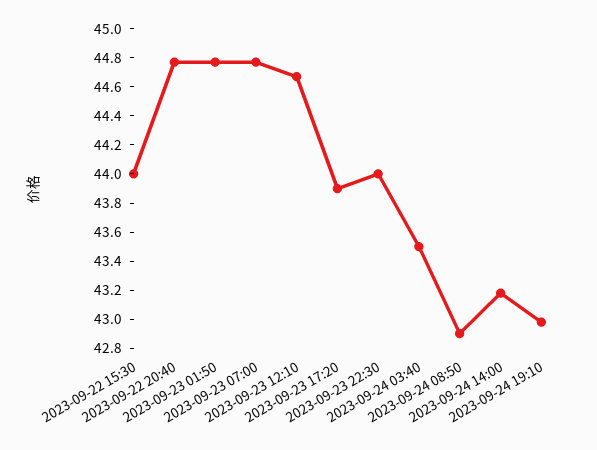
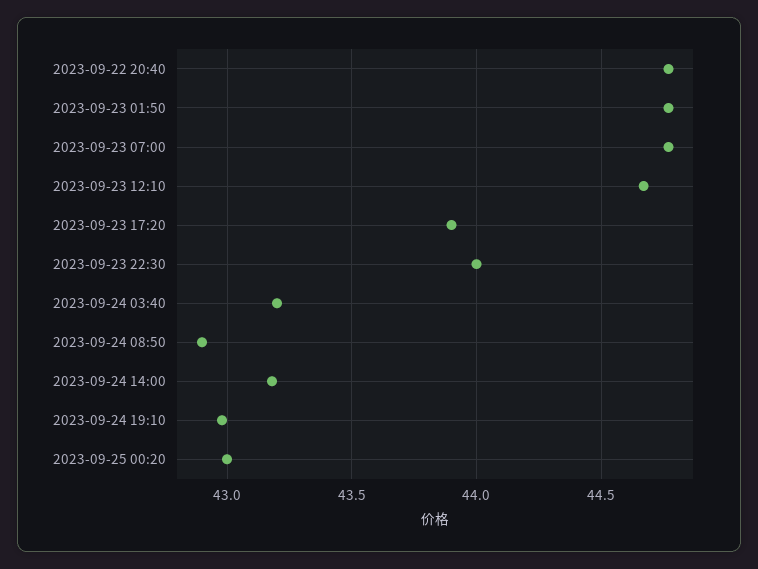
2023-09-22 15:30: 44 -> none
2023-09-24 03:40: 43.5 -> 43.2
2023-09-25 00:20: none -> 43

